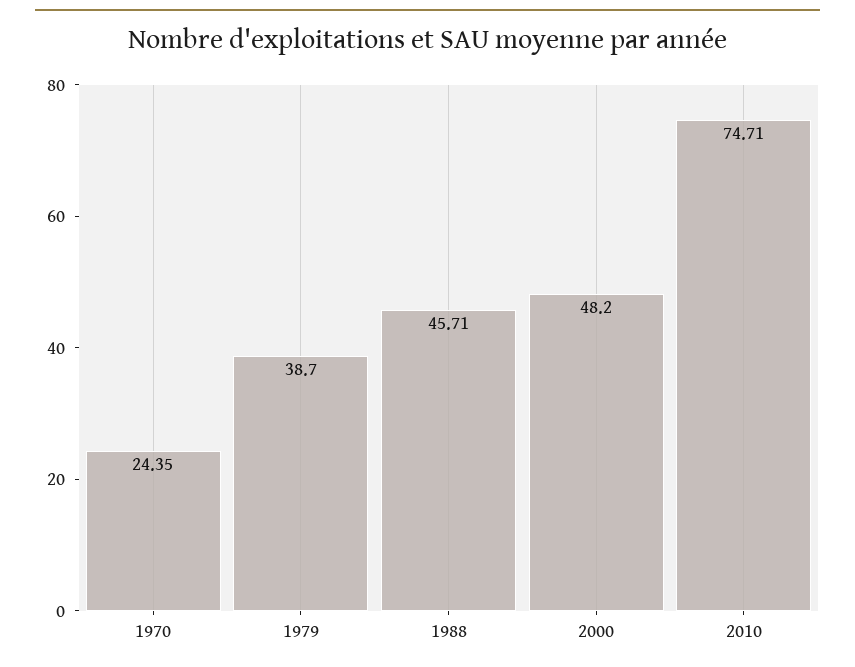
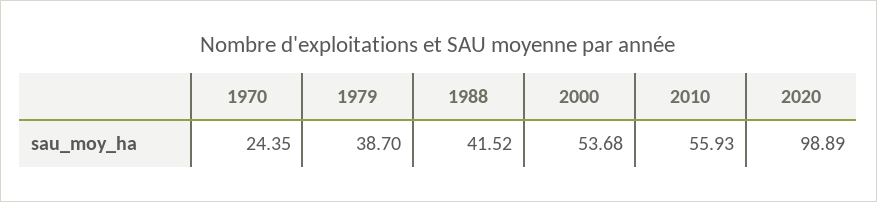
1988: 45.71 -> 41.52
2000: 48.2 -> 53.68
2010: 74.71 -> 55.93
2020: none -> 98.89

